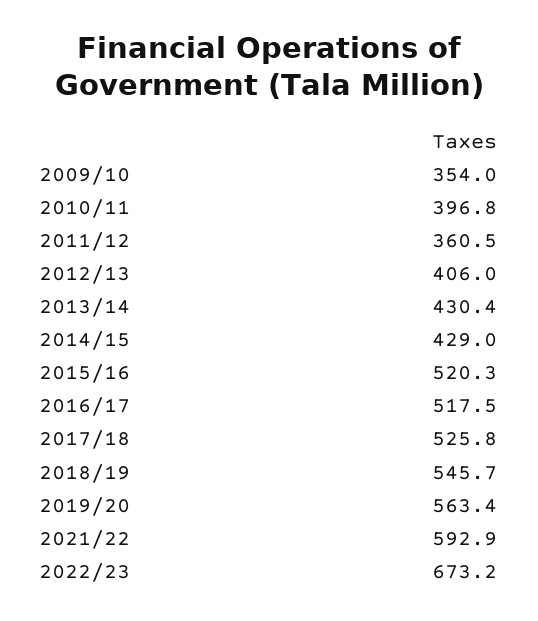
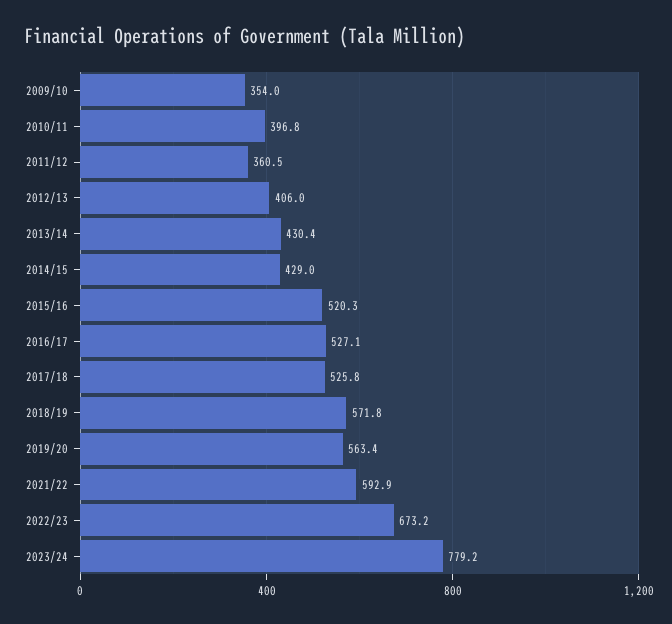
2016/17: 517.5 -> 527.1
2018/19: 545.7 -> 571.8
2023/24: none -> 779.2

